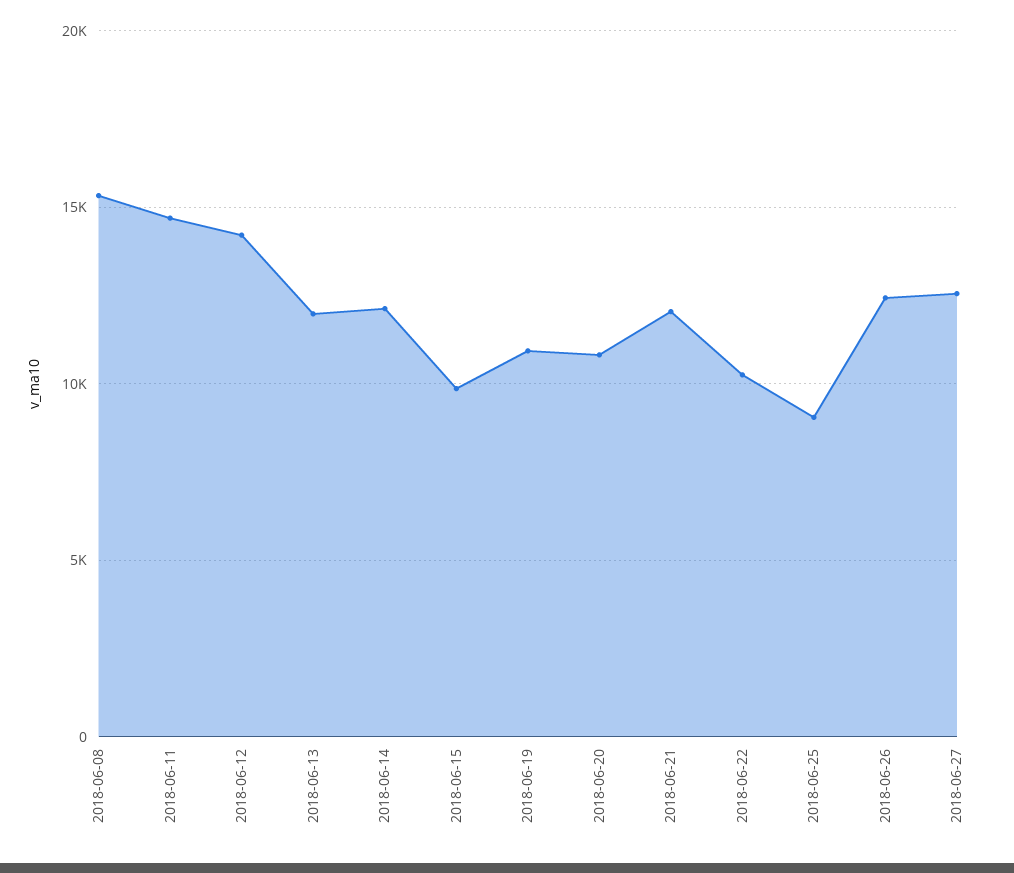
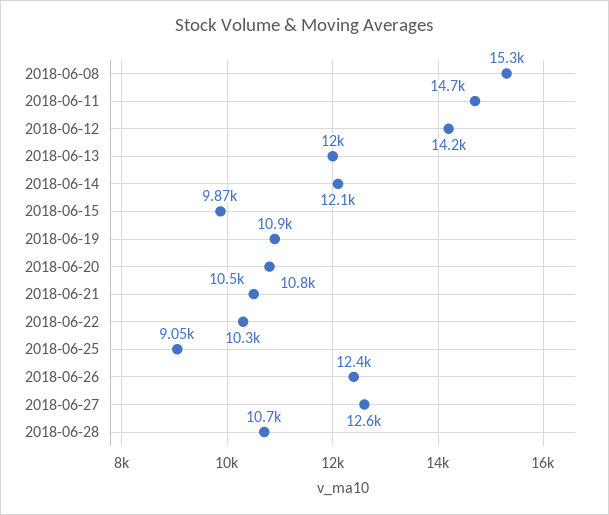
2018-06-21: 12000 -> 10500
2018-06-28: none -> 10700

